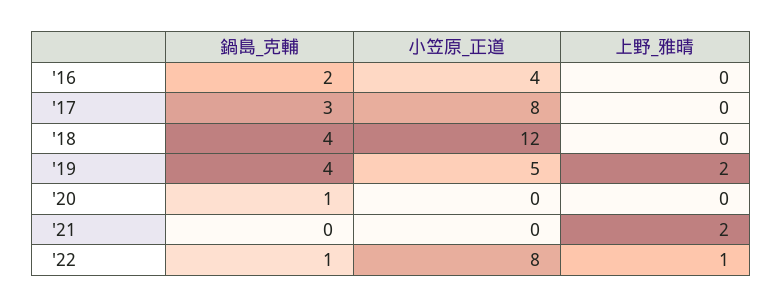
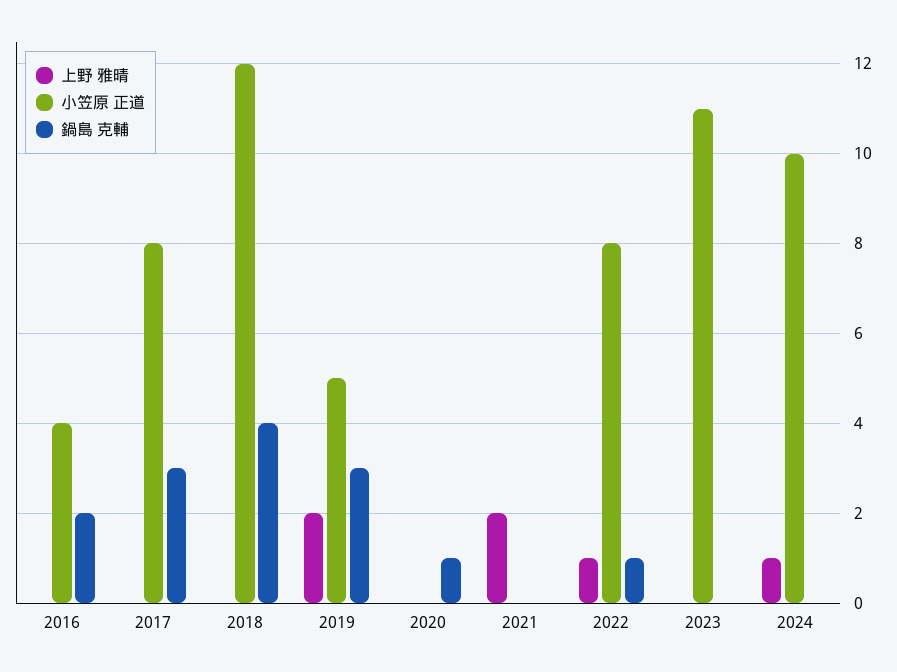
鍋島_克輔, '19: 4 -> 3
上野_雅晴, 2023: none -> 0
小笠原_正道, 2023: none -> 11
鍋島_克輔, 2023: none -> 0
上野_雅晴, 2024: none -> 1
小笠原_正道, 2024: none -> 10
鍋島_克輔, 2024: none -> 0

